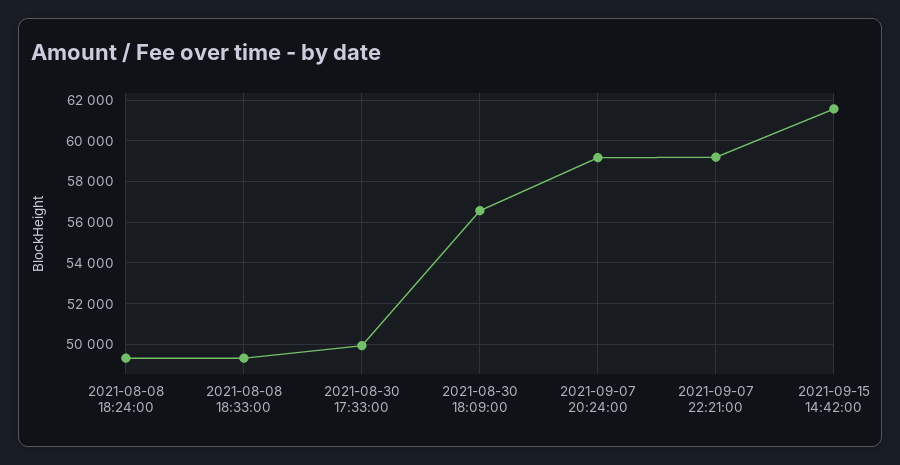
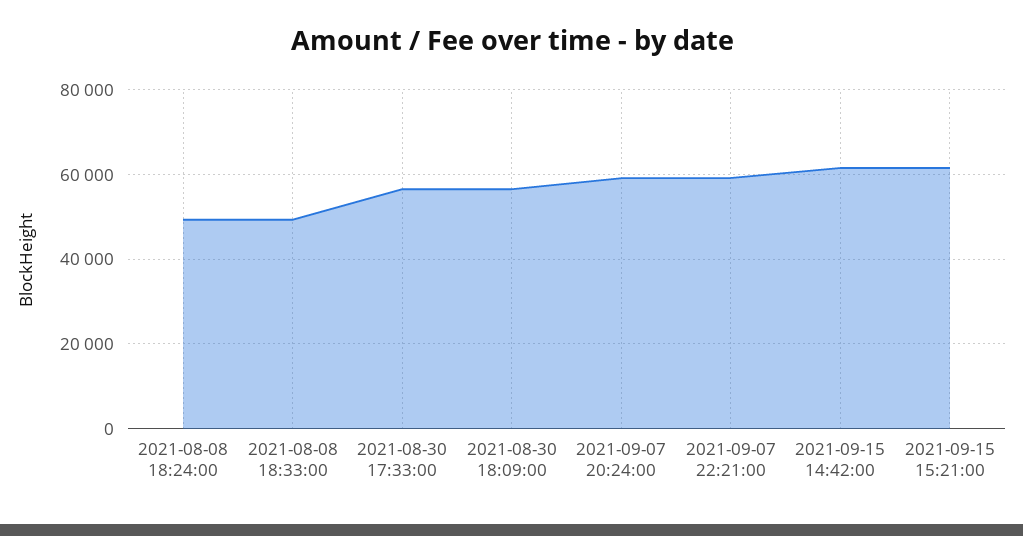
2021-08-30 17:33:00: 50000 -> 56000
2021-09-15 15:21:00: none -> 62000

